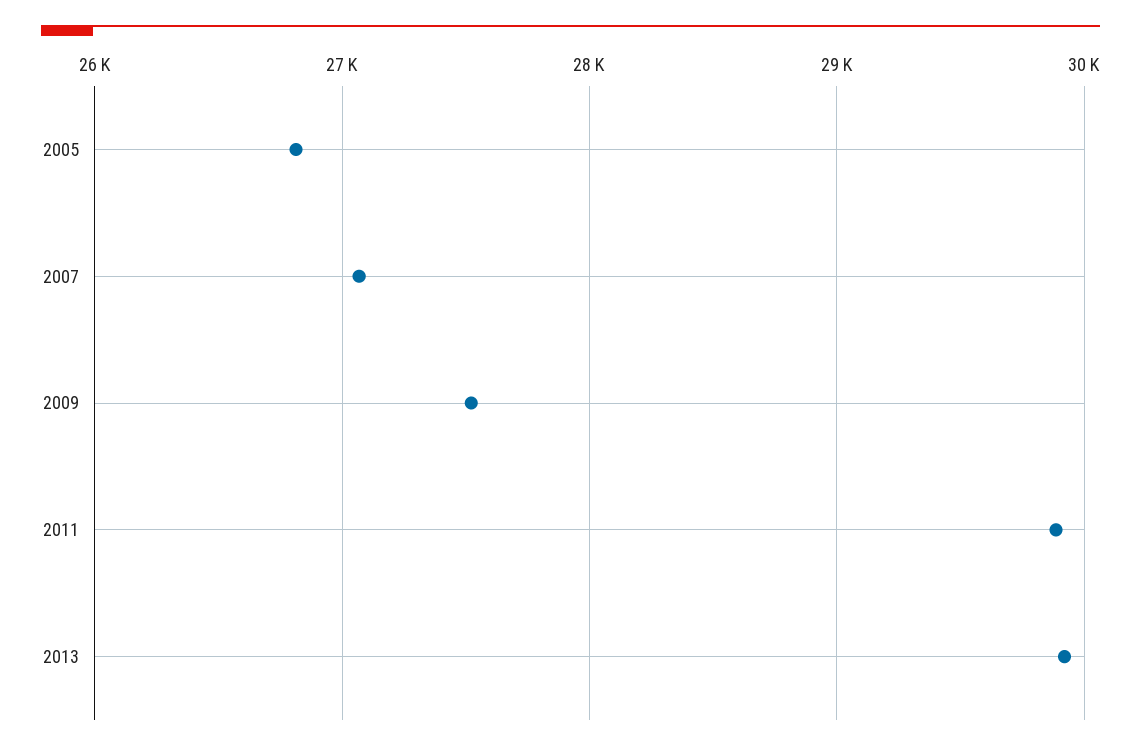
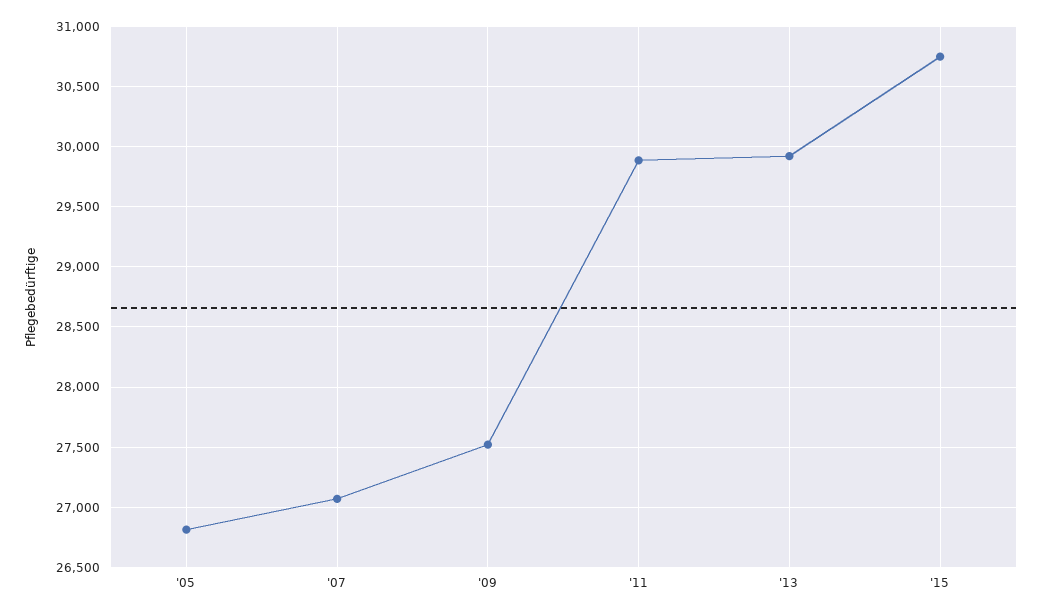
'15: none -> 30750

